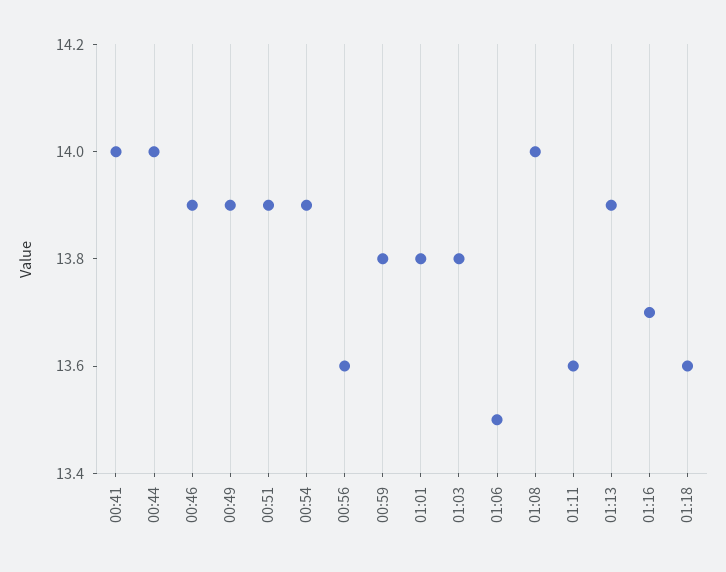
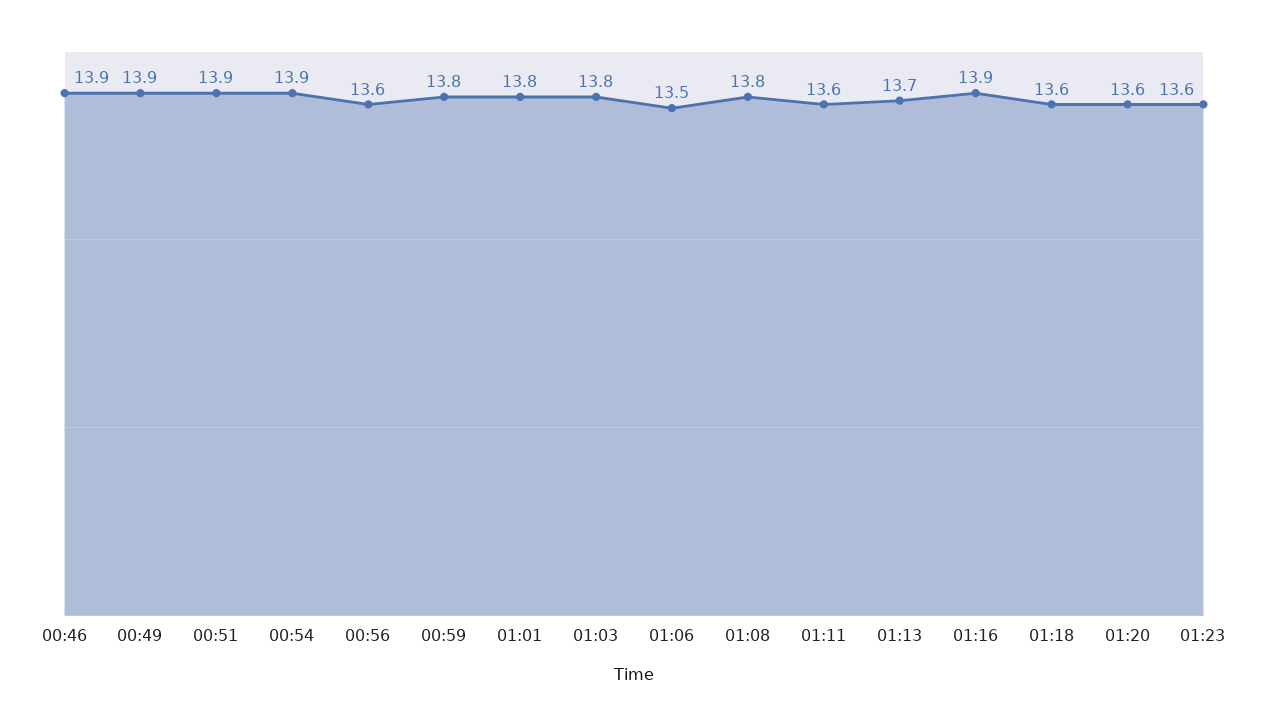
00:41: 14 -> none
00:44: 14 -> none
01:08: 14 -> 13.8
01:13: 13.9 -> 13.7
01:16: 13.7 -> 13.9
01:20: none -> 13.6
01:23: none -> 13.6

